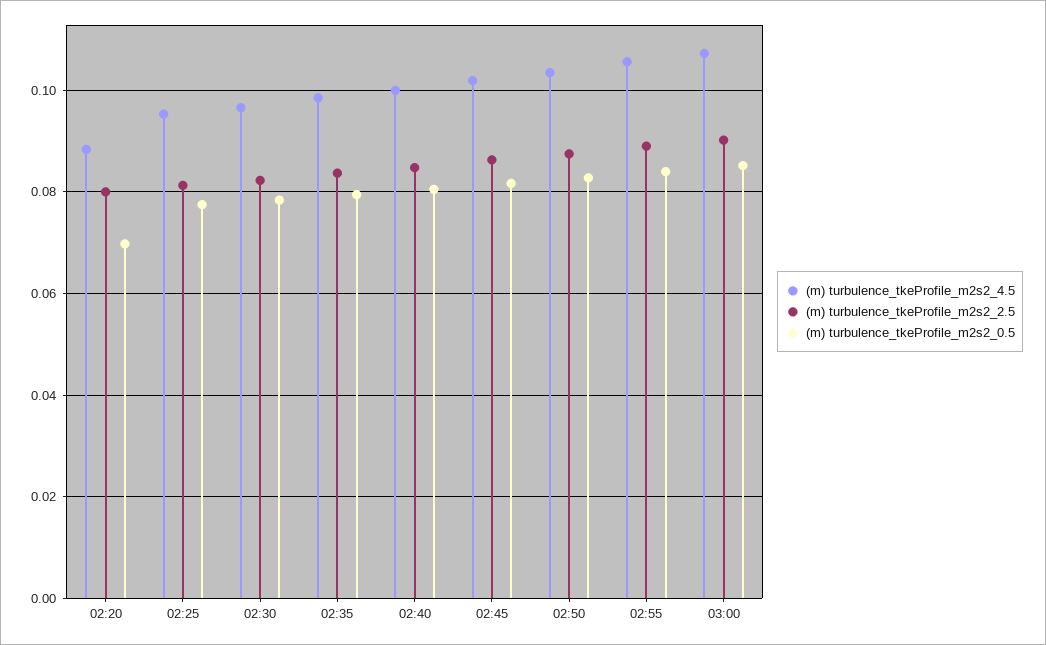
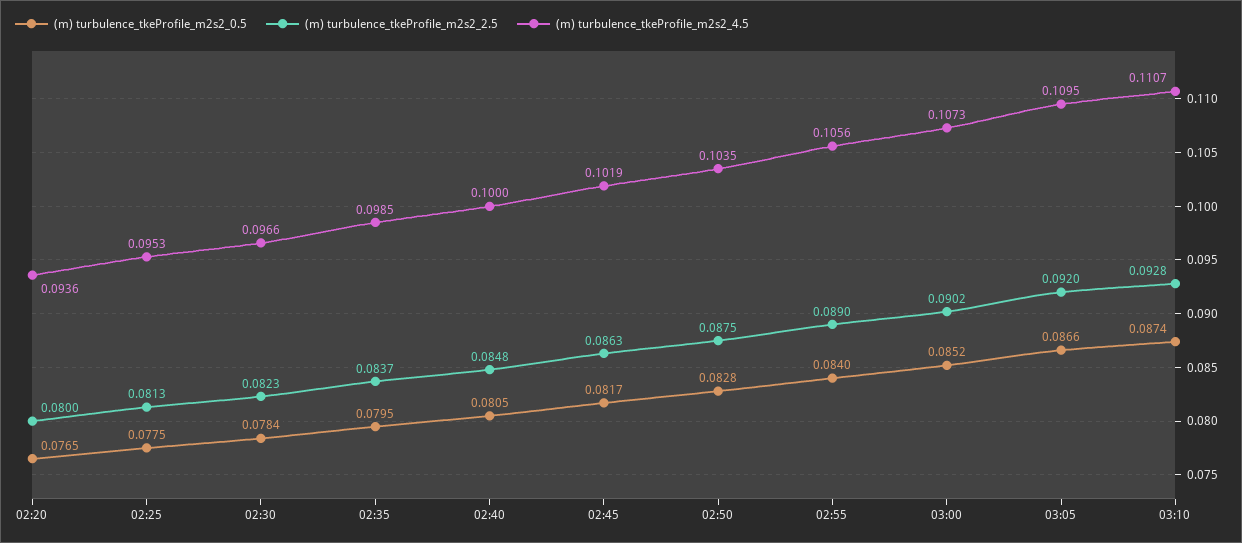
(m) turbulence_tkeProfile_m2s2_4.5, 02:20: 0.088 -> 0.0936
(m) turbulence_tkeProfile_m2s2_0.5, 02:20: 0.07 -> 0.0765
(m) turbulence_tkeProfile_m2s2_0.5, 03:05: none -> 0.0866
(m) turbulence_tkeProfile_m2s2_2.5, 03:05: none -> 0.092
(m) turbulence_tkeProfile_m2s2_4.5, 03:05: none -> 0.1095
(m) turbulence_tkeProfile_m2s2_0.5, 03:10: none -> 0.0874
(m) turbulence_tkeProfile_m2s2_2.5, 03:10: none -> 0.0928
(m) turbulence_tkeProfile_m2s2_4.5, 03:10: none -> 0.1107

